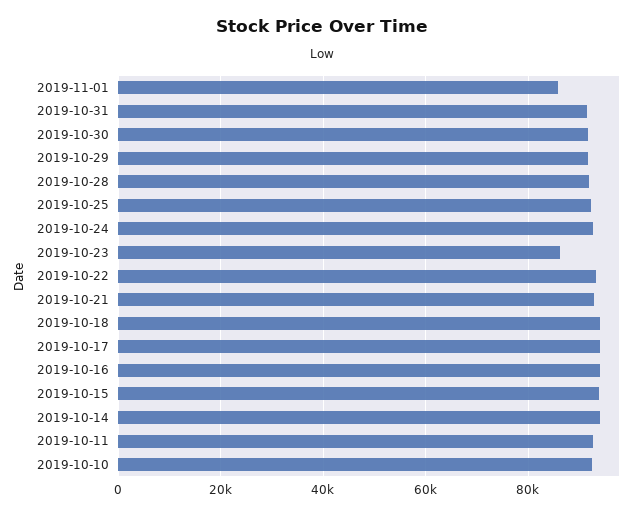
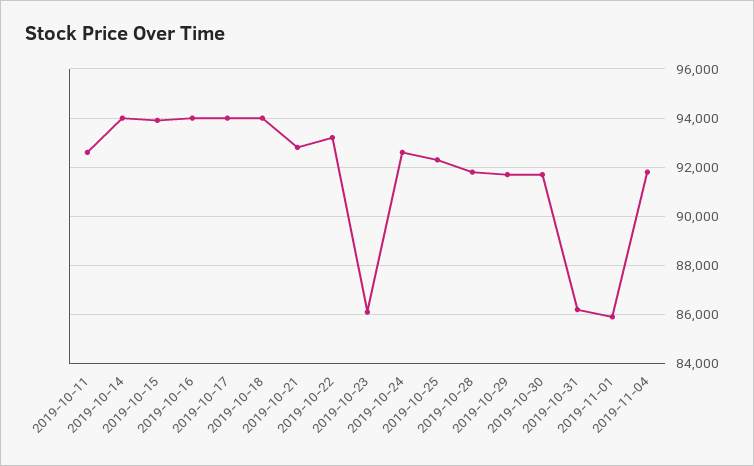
2019-10-31: 92000 -> 86250
2019-10-10: 92000 -> none
2019-11-04: none -> 91750

